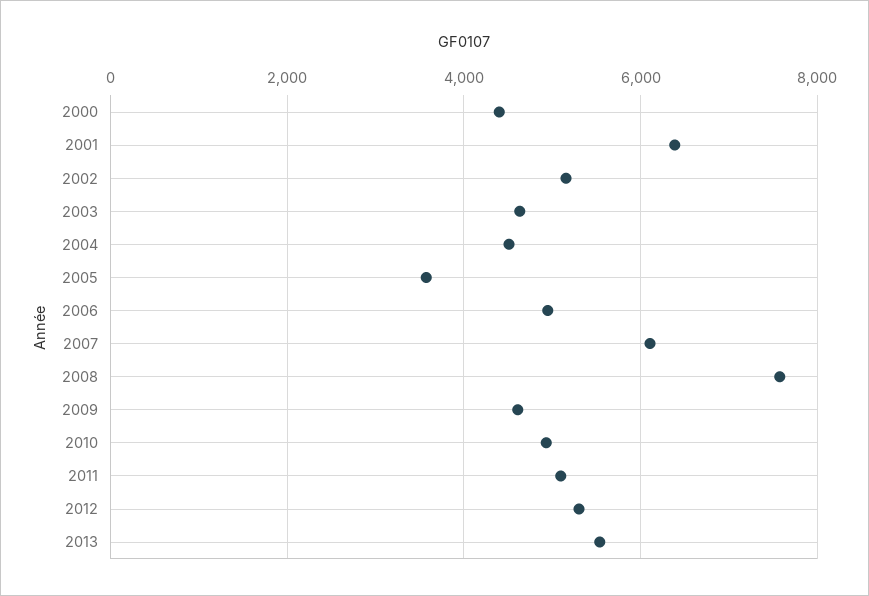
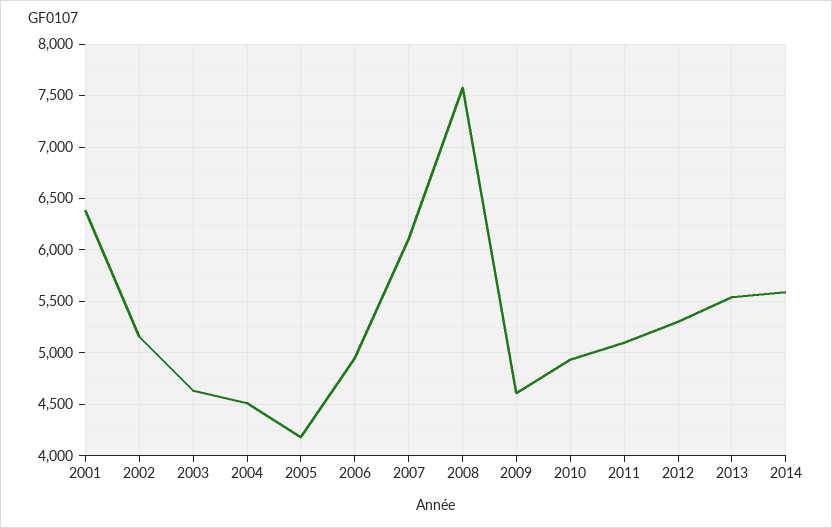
2000: 4400 -> none
2005: 3600 -> 4200
2014: none -> 5600

